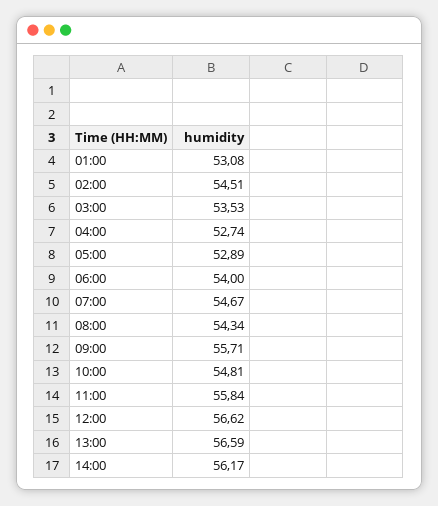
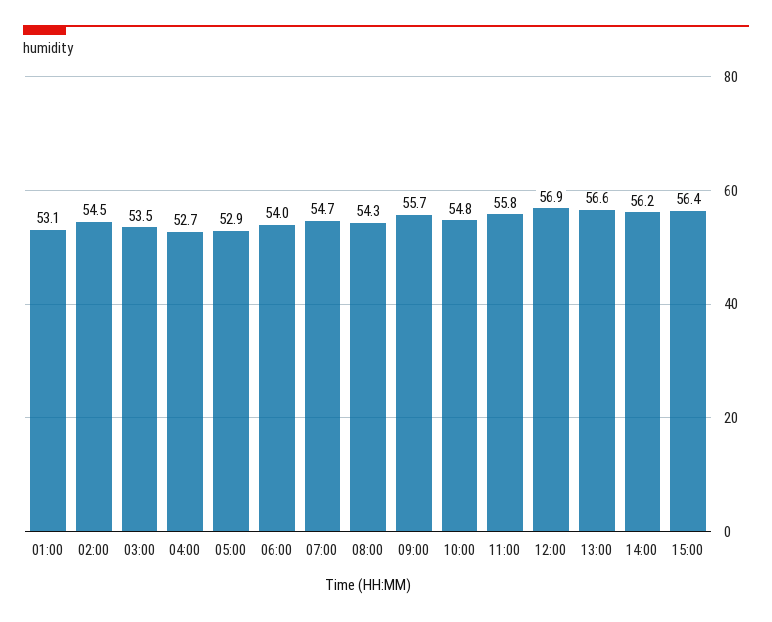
12:00: 56.62 -> 56.9
15:00: none -> 56.4

